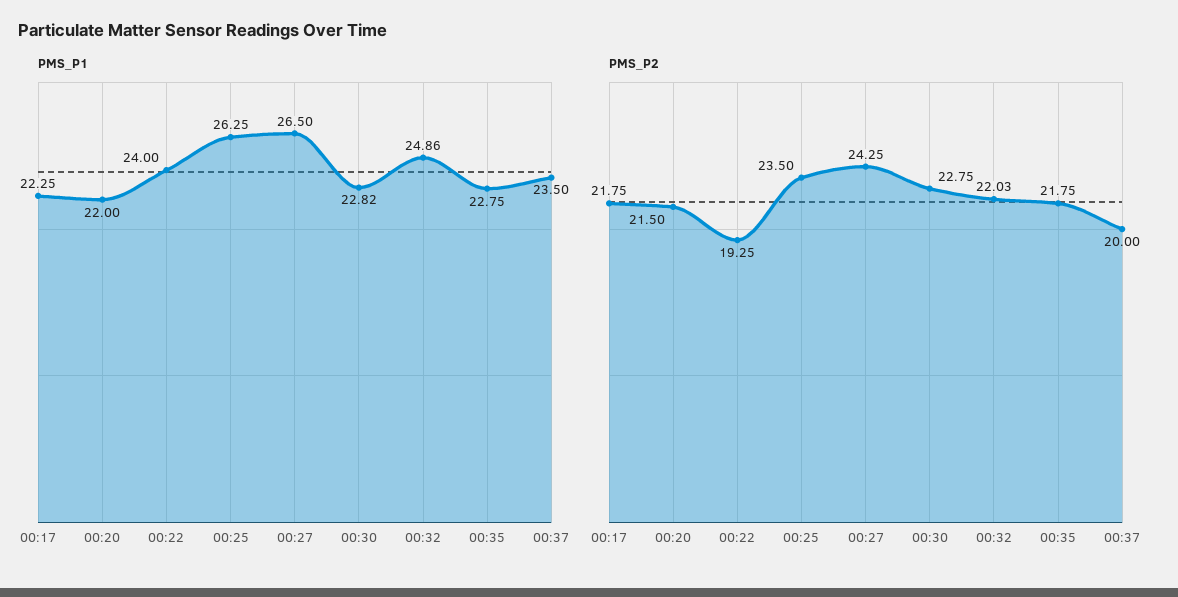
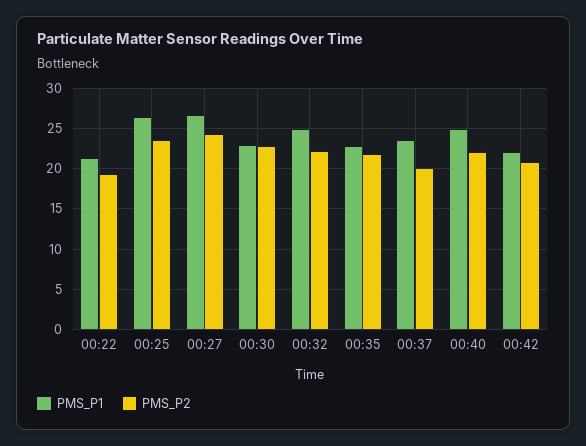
PMS_P1, 00:17: 22.25 -> none
PMS_P1, 00:20: 22 -> none
PMS_P1, 00:22: 24 -> 21
PMS_P2, 00:17: 21.75 -> none
PMS_P2, 00:20: 21.5 -> none
PMS_P1, 00:40: none -> 25
PMS_P2, 00:40: none -> 22
PMS_P1, 00:42: none -> 22
PMS_P2, 00:42: none -> 21

